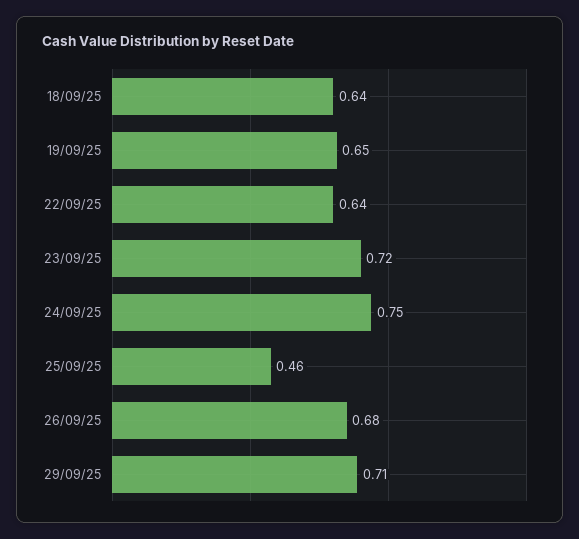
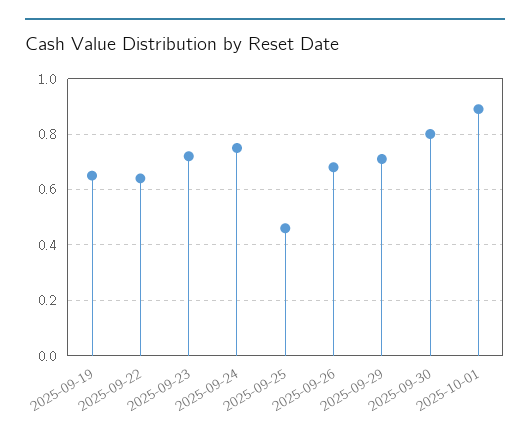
18/09/25: 0.64 -> none
2025-09-30: none -> 0.8
2025-10-01: none -> 0.9

